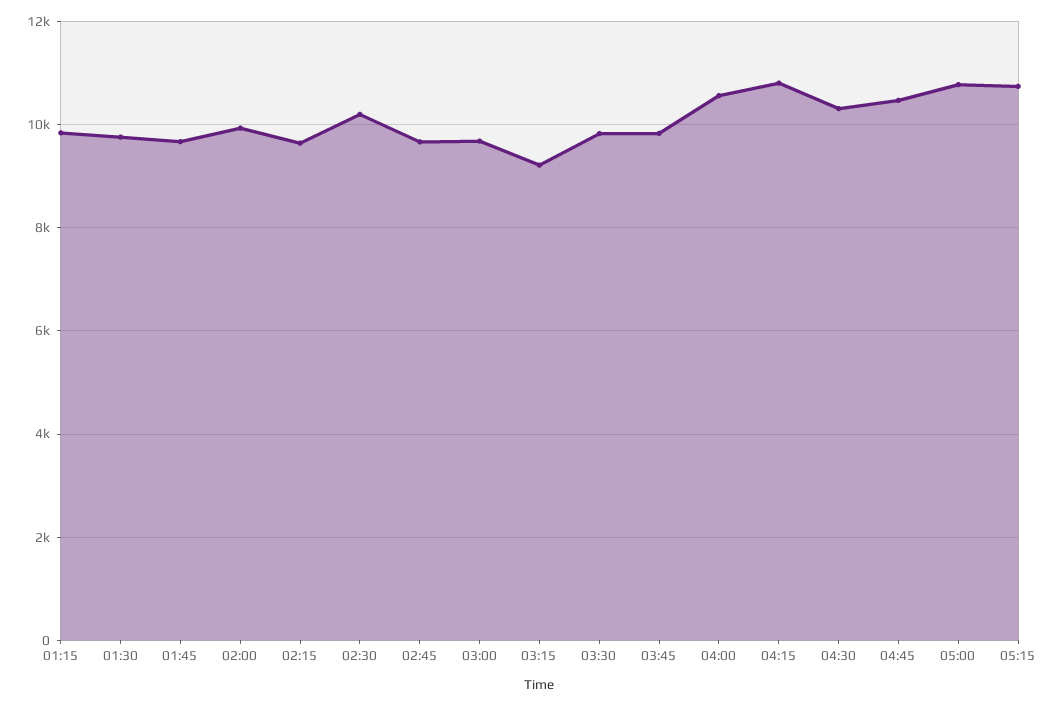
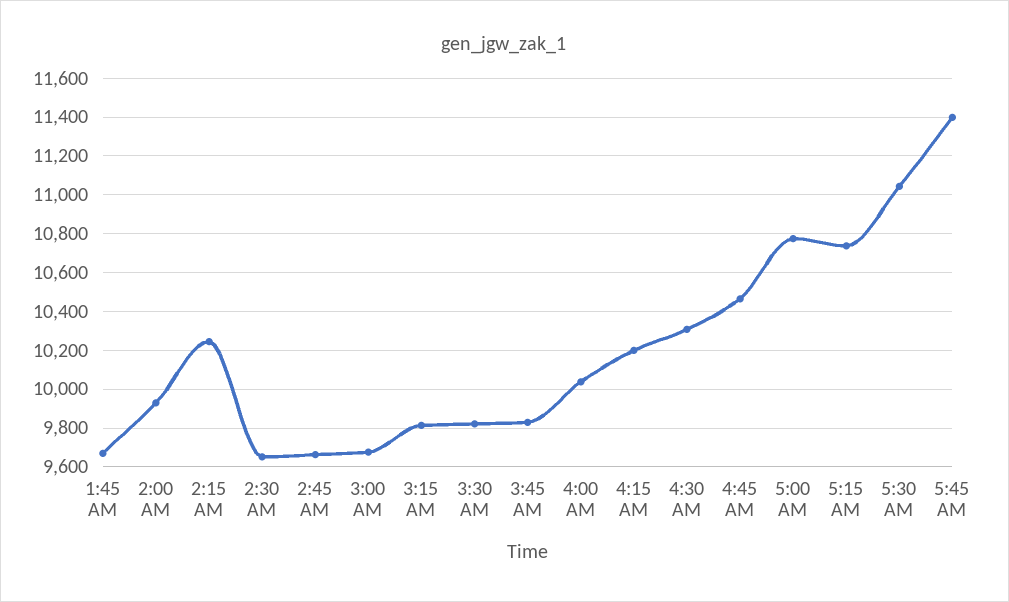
01:15: 9800 -> none
01:30: 9800 -> none
02:15: 9600 -> 10250
02:30: 10200 -> 9650
03:15: 9200 -> 9800
04:00: 10600 -> 10050
04:15: 10800 -> 10200
5:30 AM: none -> 11050
5:45 AM: none -> 11400

